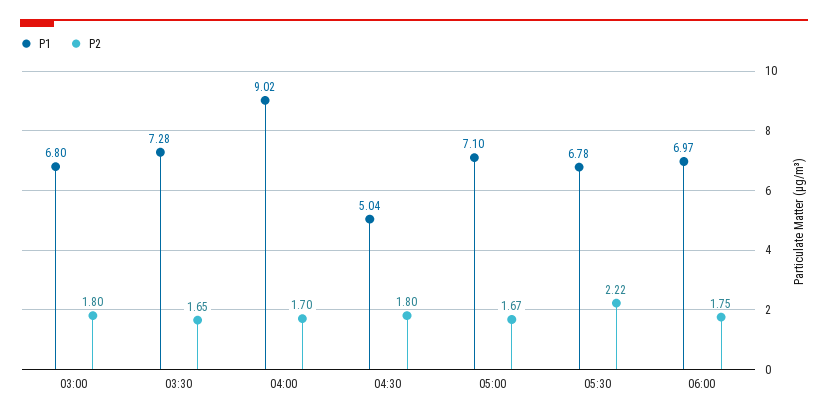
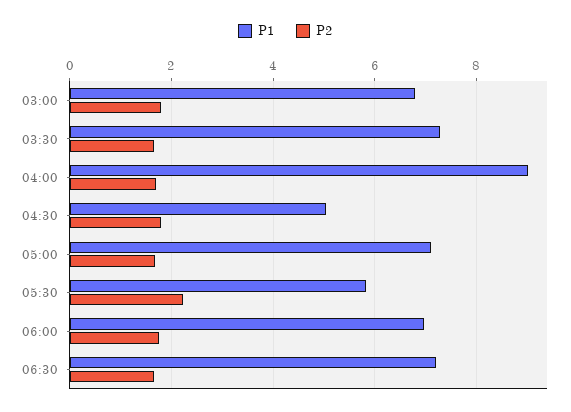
P1, 05:30: 6.78 -> 5.8
P1, 06:30: none -> 7.2
P2, 06:30: none -> 1.6

